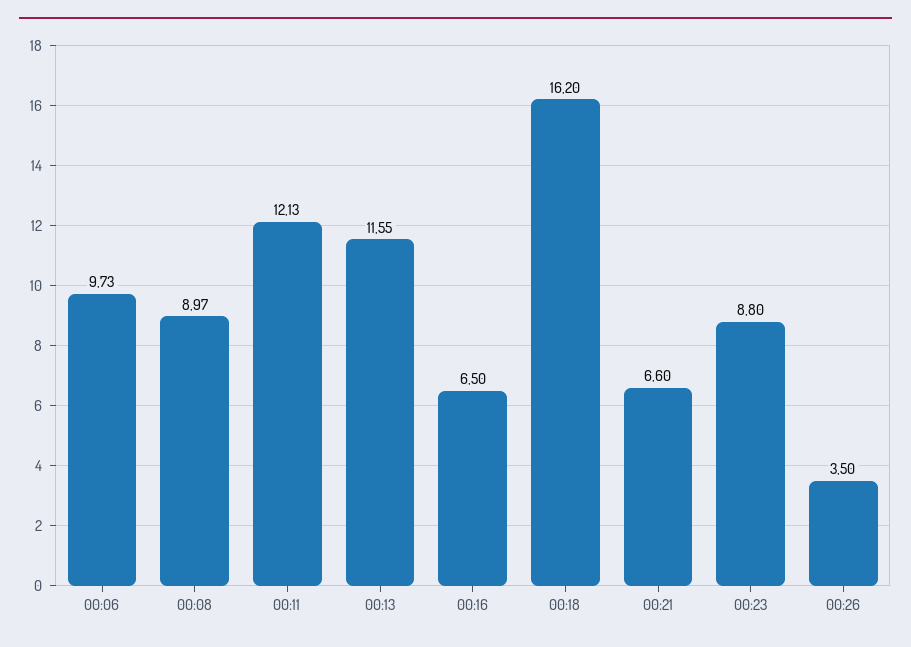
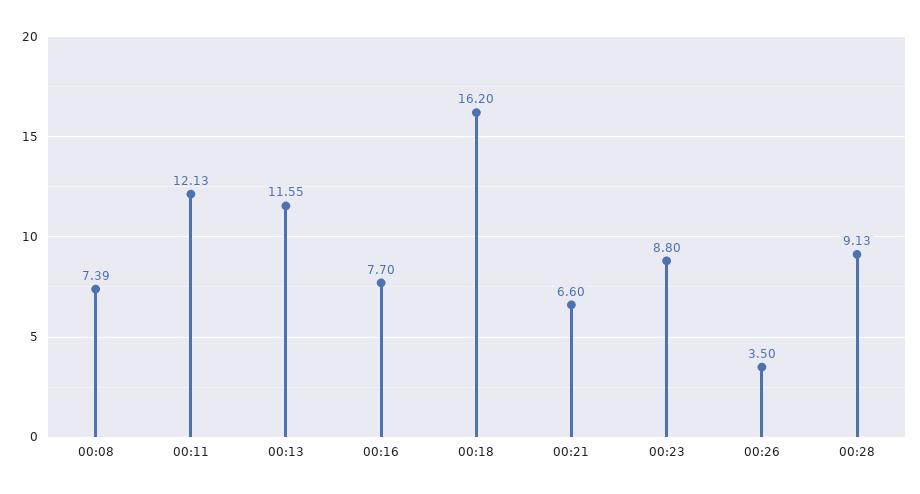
00:06: 9.73 -> none
00:08: 8.97 -> 7.39
00:16: 6.5 -> 7.7
00:28: none -> 9.13

